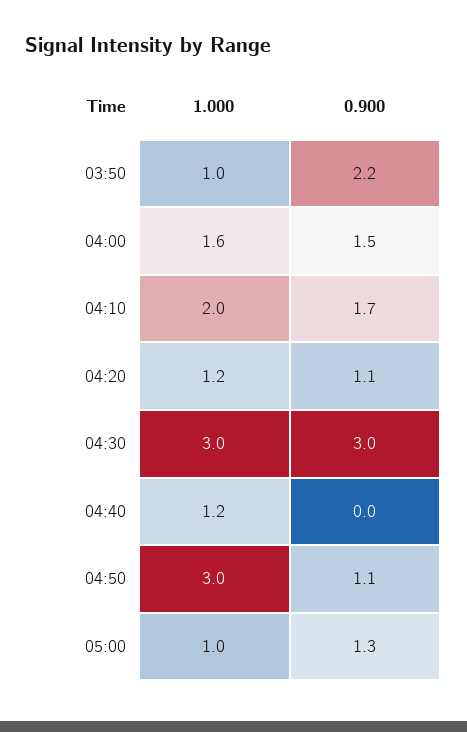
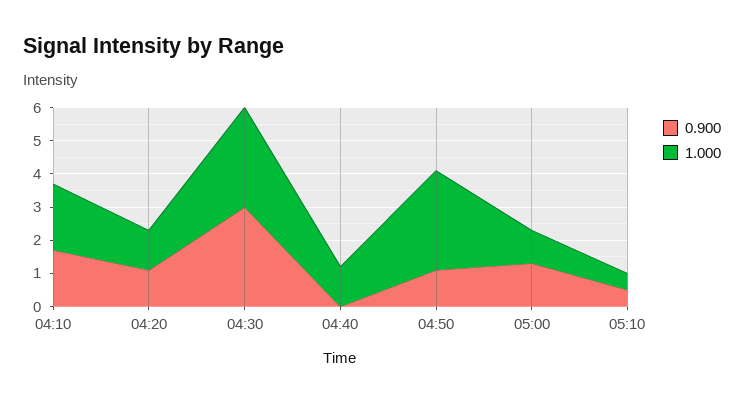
1.000, 03:50: 1 -> none
0.900, 03:50: 2.2 -> none
1.000, 04:00: 1.6 -> none
0.900, 04:00: 1.5 -> none
0.900, 05:10: none -> 0.5
1.000, 05:10: none -> 0.5

